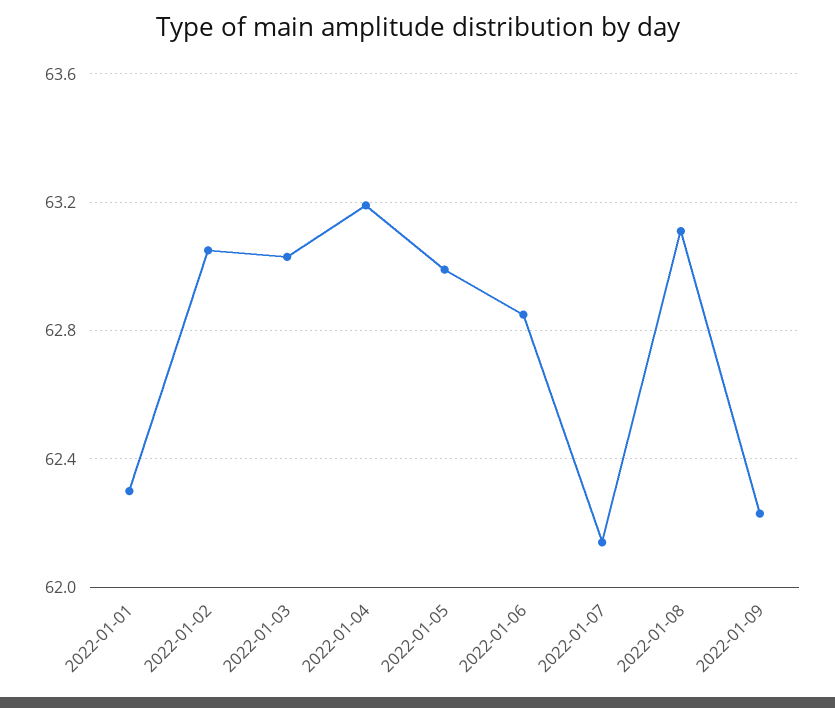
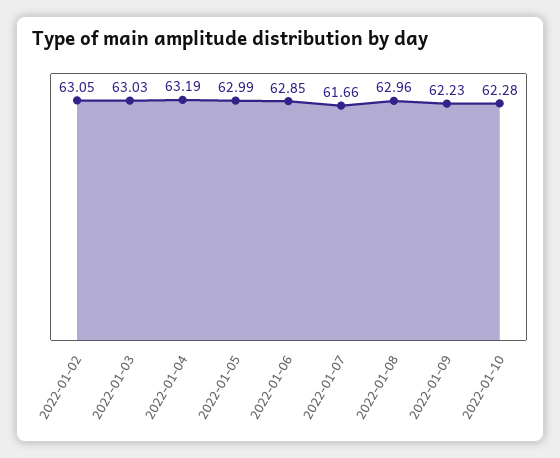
2022-01-01: 62.3 -> none
2022-01-07: 62.15 -> 61.66
2022-01-08: 63.1 -> 62.96
2022-01-10: none -> 62.28

